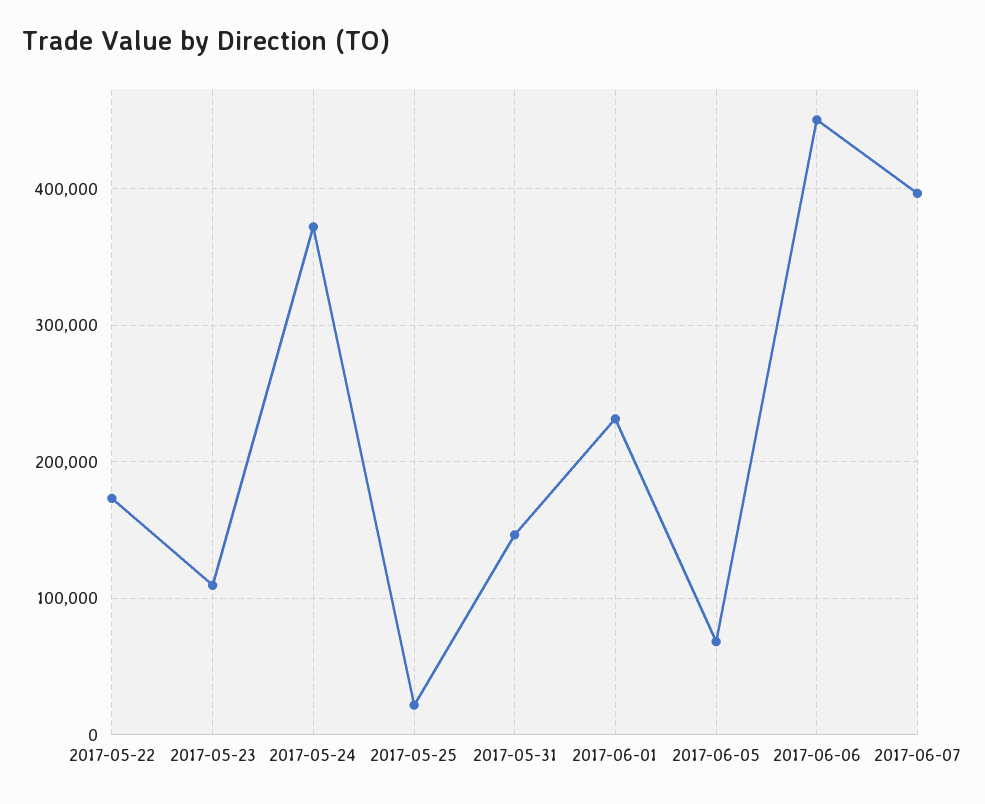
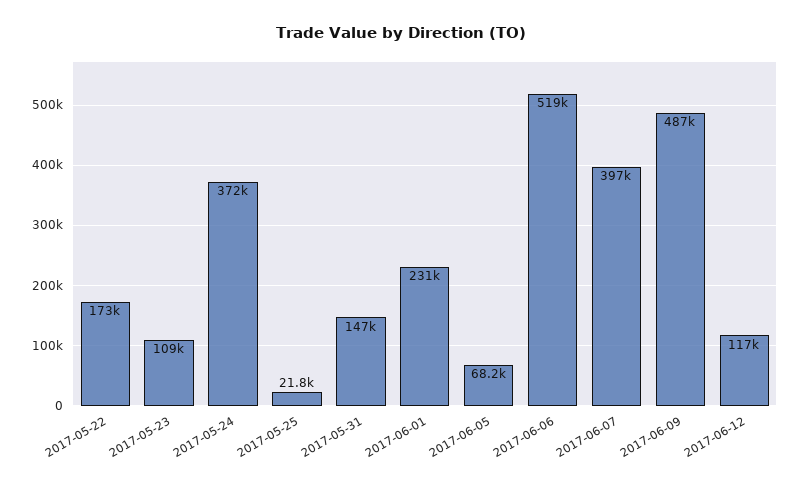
2017-06-06: 450000 -> 519000
2017-06-09: none -> 487000
2017-06-12: none -> 117000

